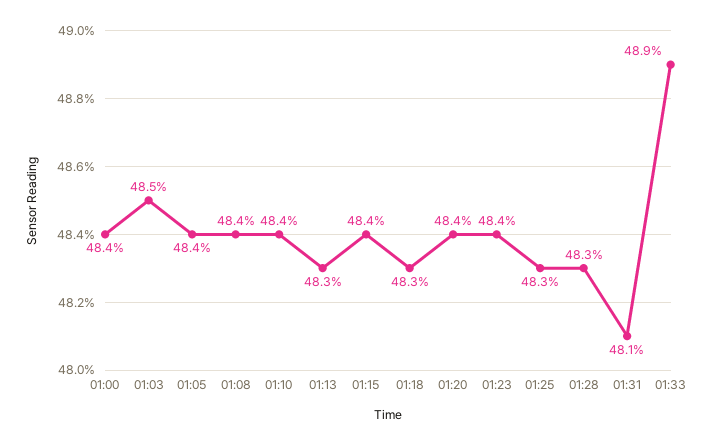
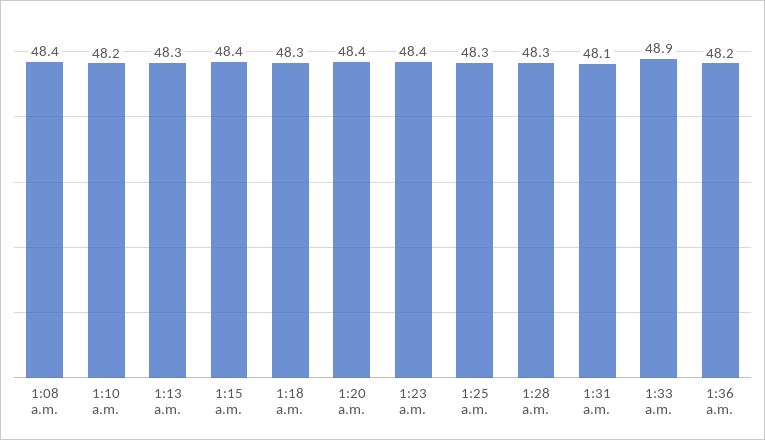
01:00: 48.4 -> none
01:03: 48.5 -> none
01:05: 48.4 -> none
01:10: 48.4 -> 48.2
1:36 a.m.: none -> 48.2

